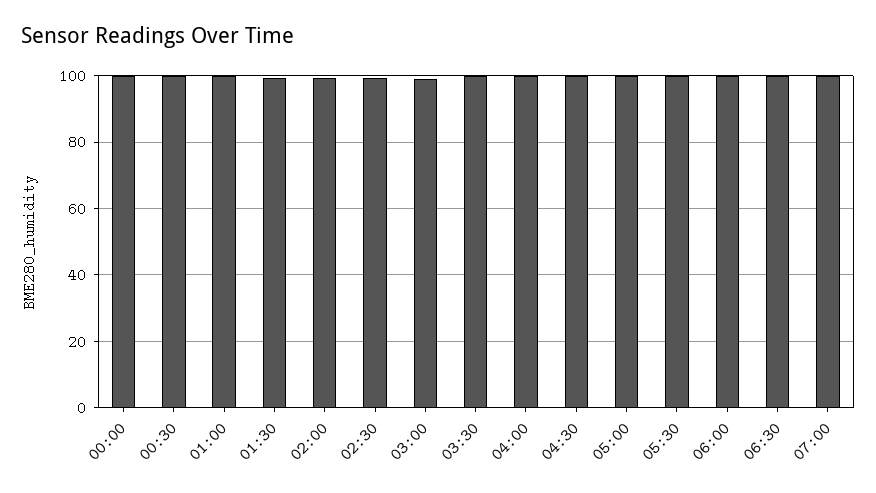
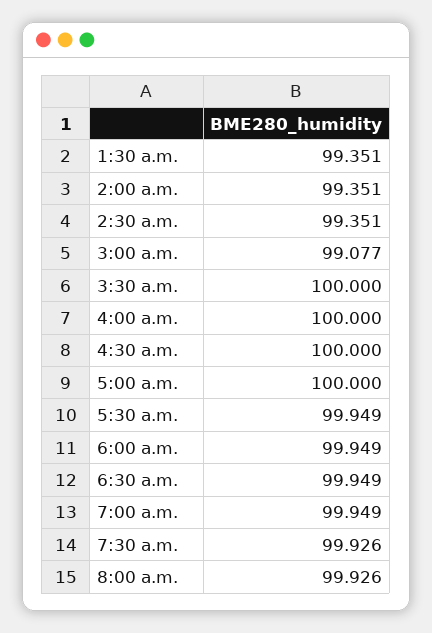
00:00: 100 -> none
00:30: 100 -> none
01:00: 100 -> none
7:30 a.m.: none -> 99.926
8:00 a.m.: none -> 99.926

